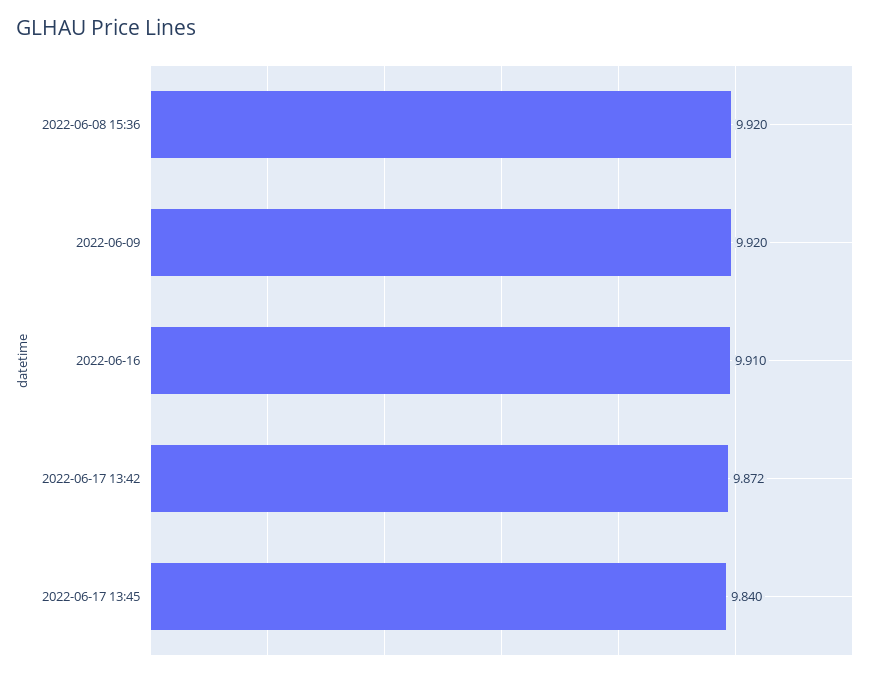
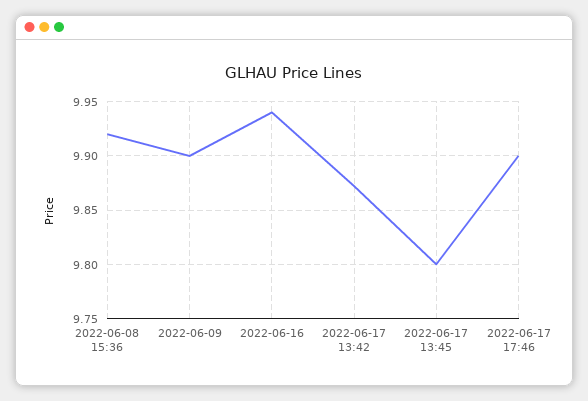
2022-06-09: 9.92 -> 9.9
2022-06-16: 9.91 -> 9.94
2022-06-17 13:45: 9.84 -> 9.8
2022-06-17 17:46: none -> 9.9

